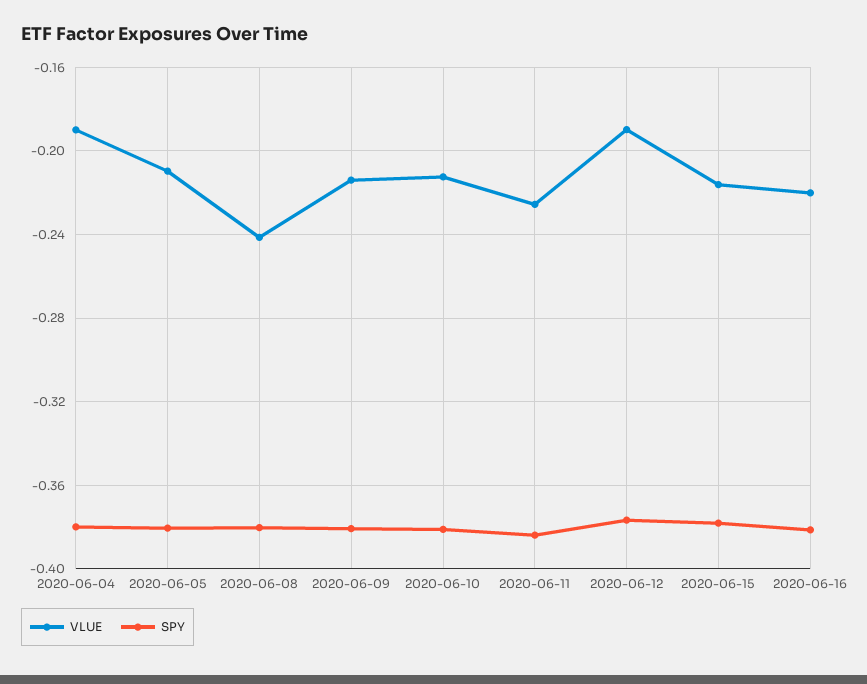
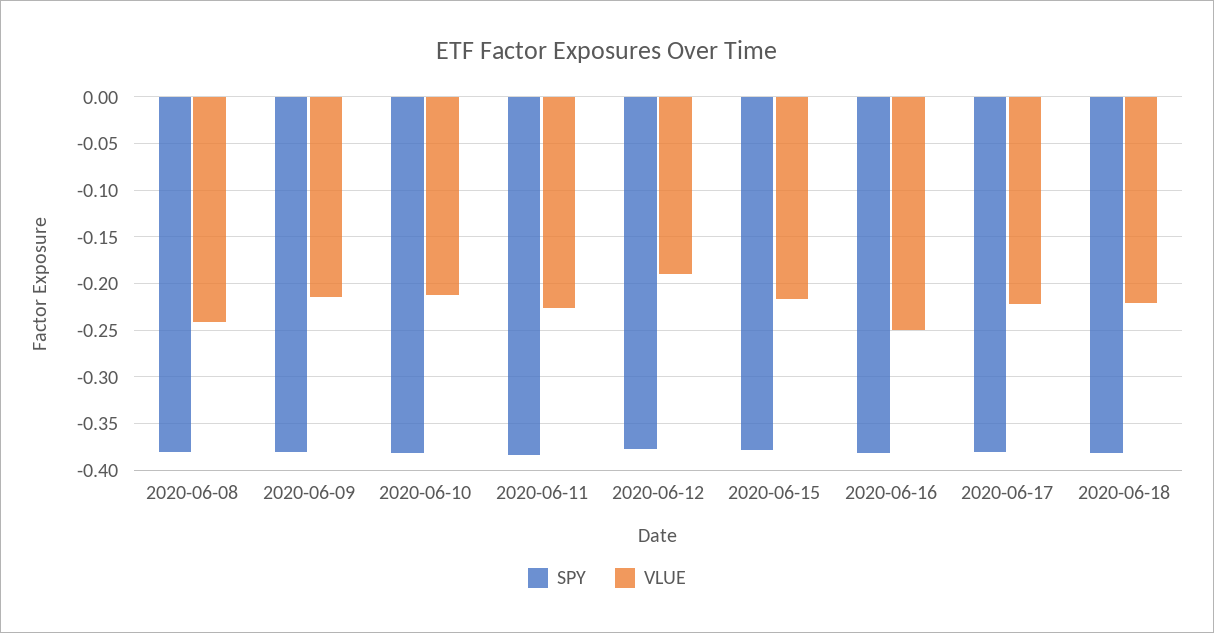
VLUE, 2020-06-04: -0.19 -> none
SPY, 2020-06-04: -0.38 -> none
VLUE, 2020-06-05: -0.21 -> none
SPY, 2020-06-05: -0.38 -> none
VLUE, 2020-06-16: -0.22 -> -0.25
SPY, 2020-06-17: none -> -0.38
VLUE, 2020-06-17: none -> -0.22
SPY, 2020-06-18: none -> -0.38
VLUE, 2020-06-18: none -> -0.22

